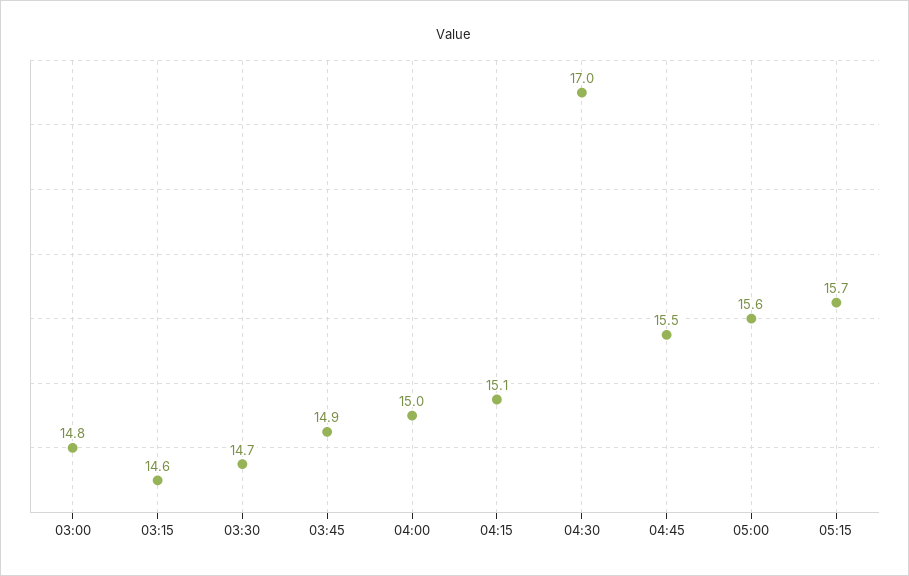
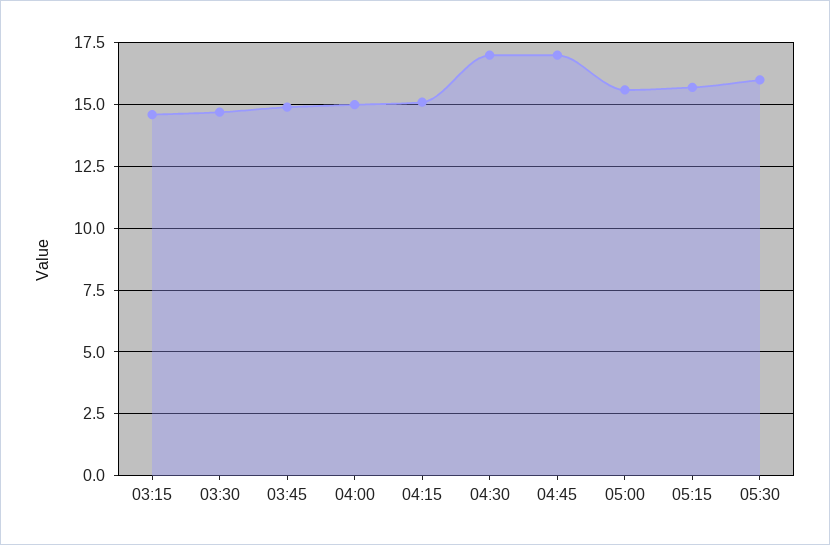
03:00: 14.8 -> none
04:45: 15.5 -> 17
05:30: none -> 16

